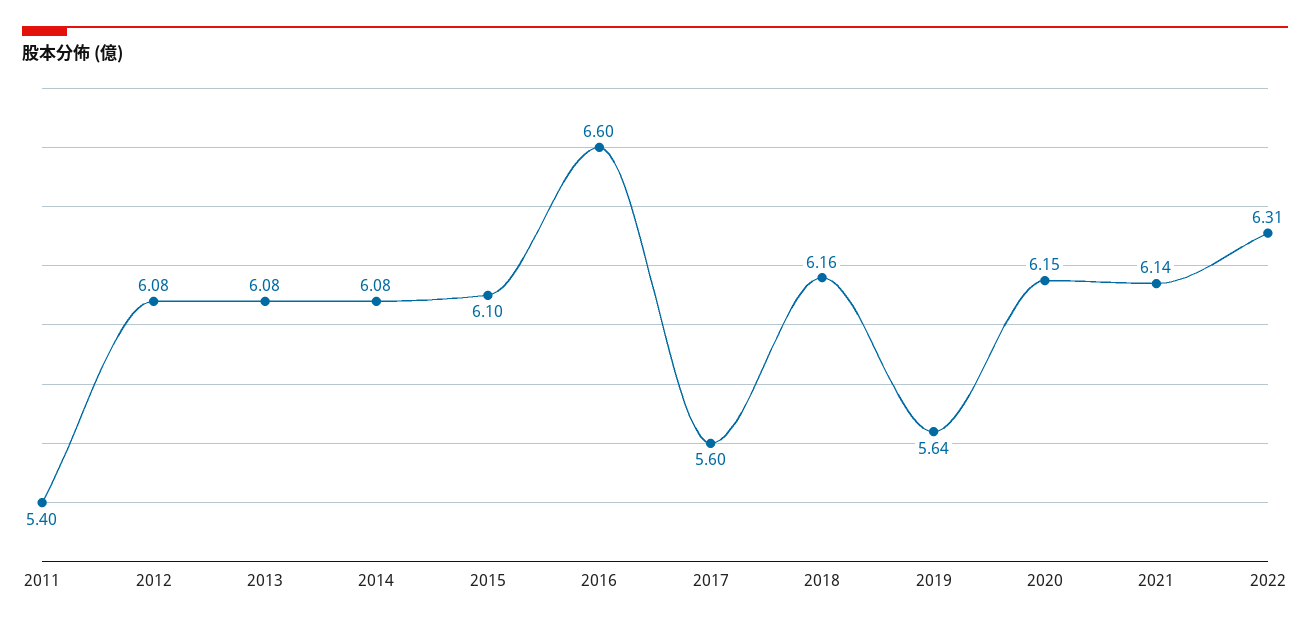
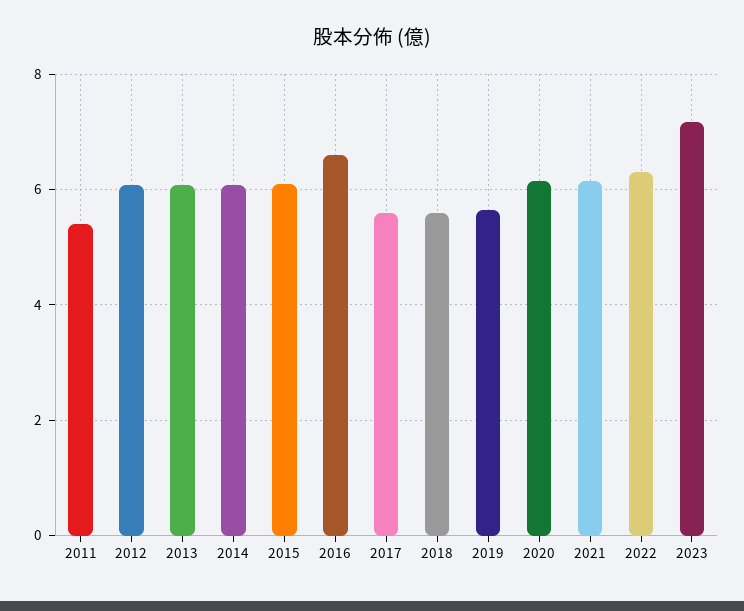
2018: 6.16 -> 5.6
2023: none -> 7.2

